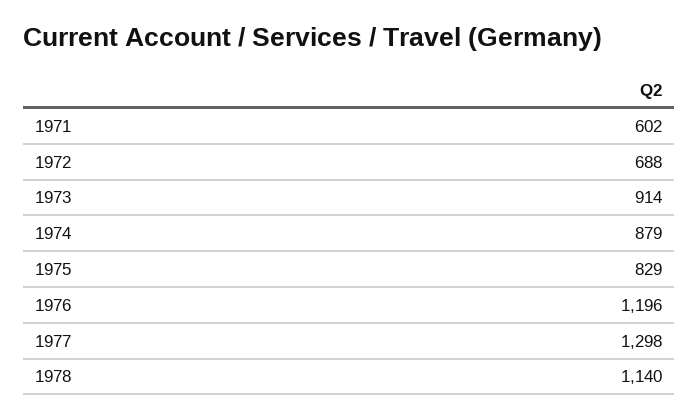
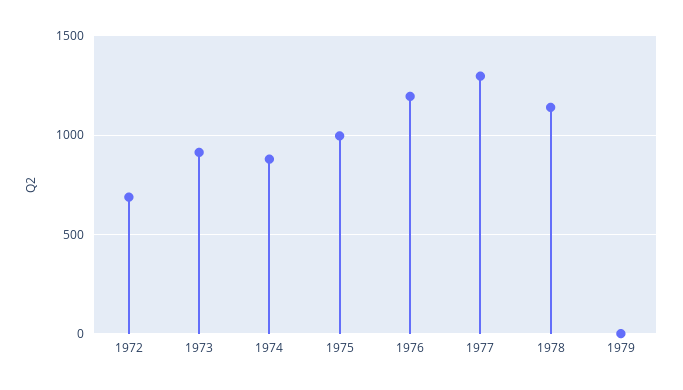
1971: 602 -> none
1975: 829 -> 1000
1979: none -> 0

